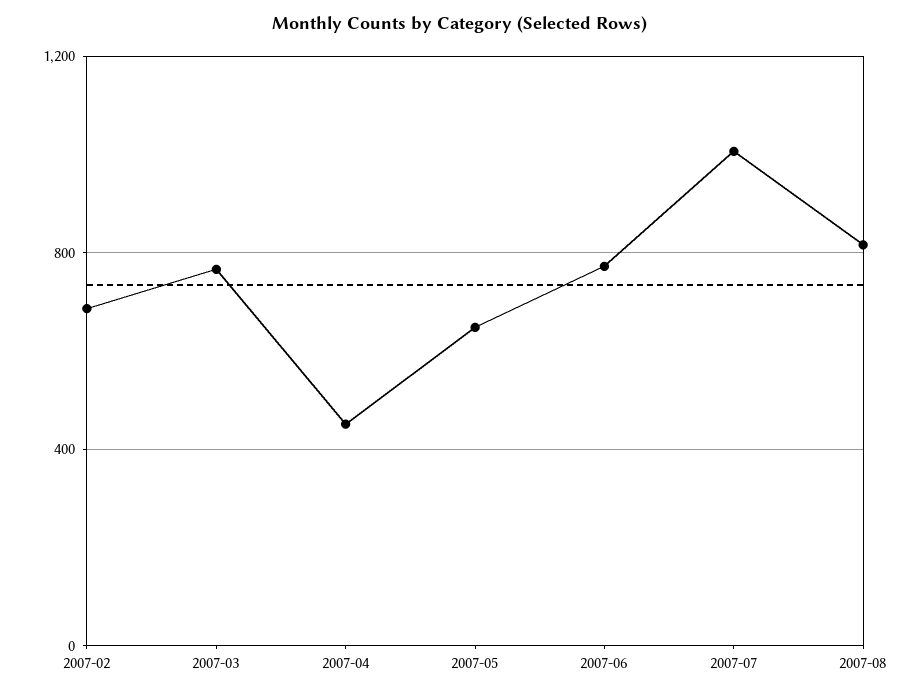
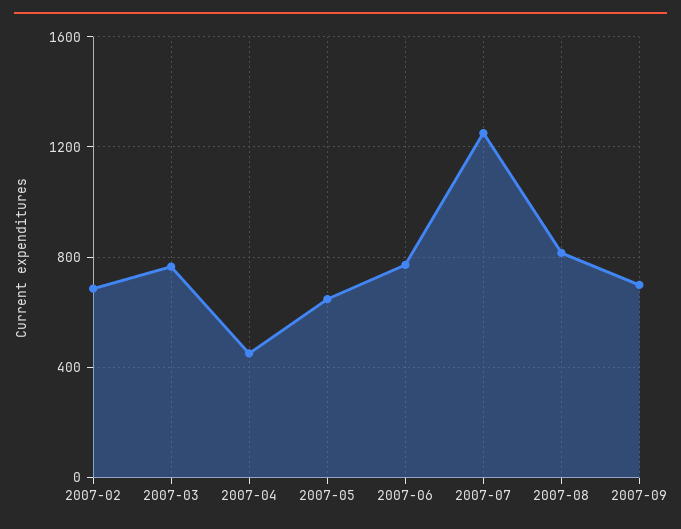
2007-07: 1000 -> 1250
2007-09: none -> 700

